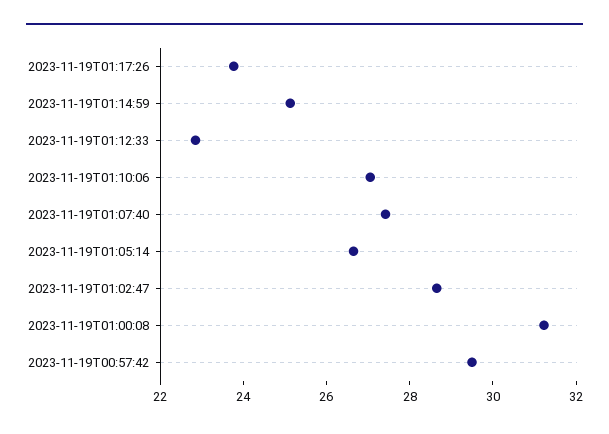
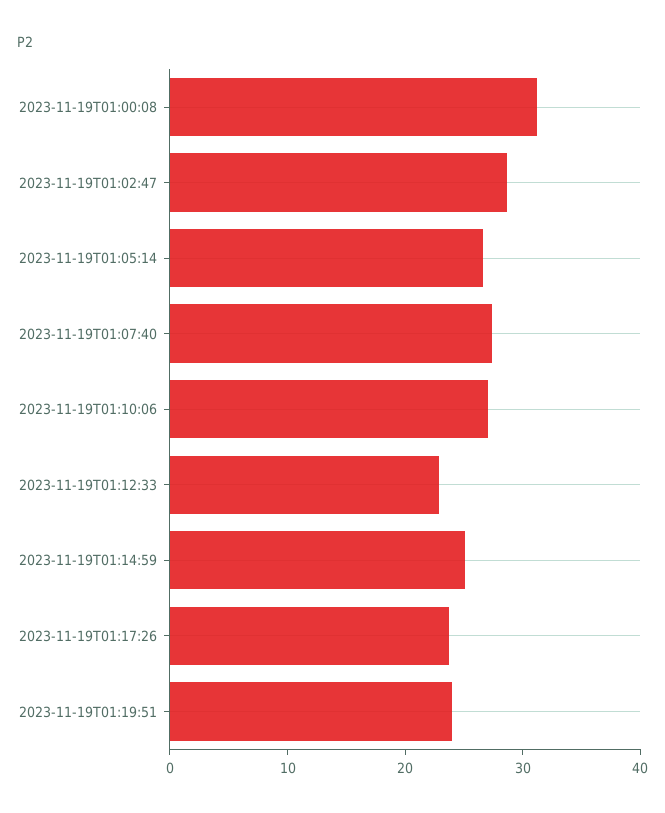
2023-11-19T00:57:42: 29.5 -> none
2023-11-19T01:19:51: none -> 24

